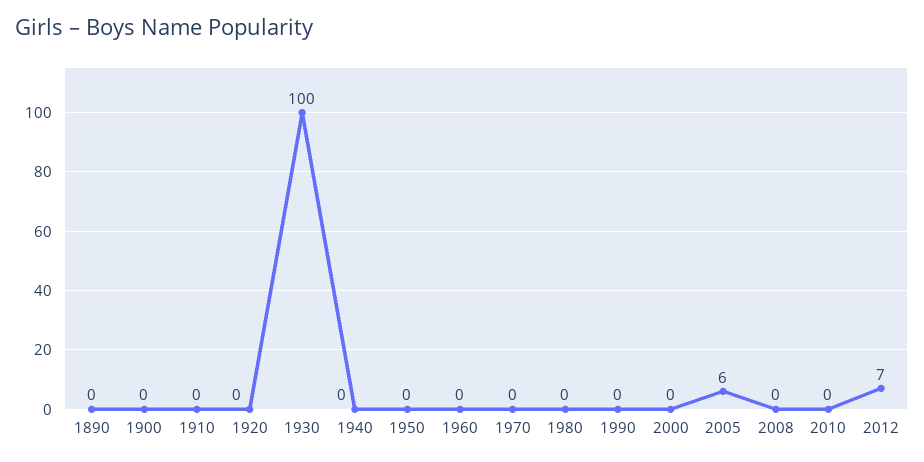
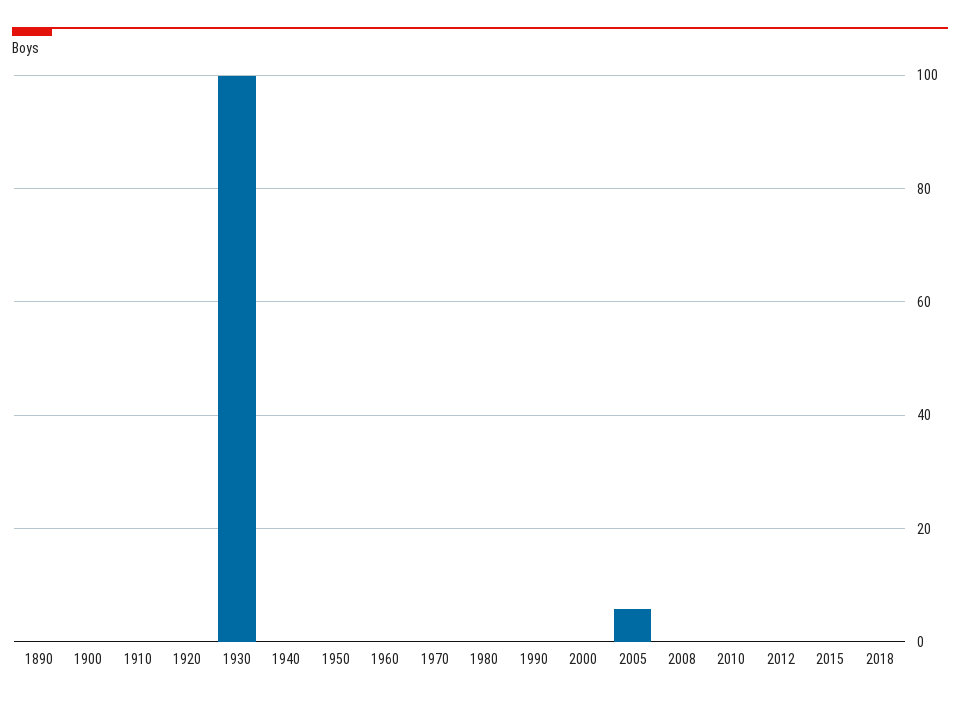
2012: 7 -> 0
2015: none -> 0
2018: none -> 0

